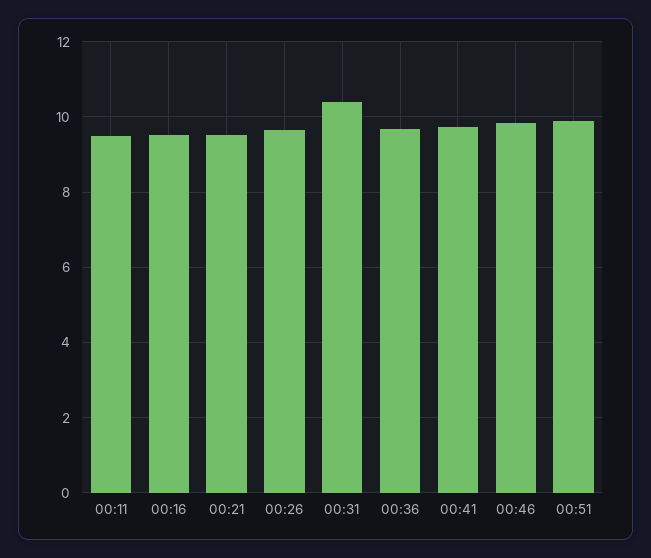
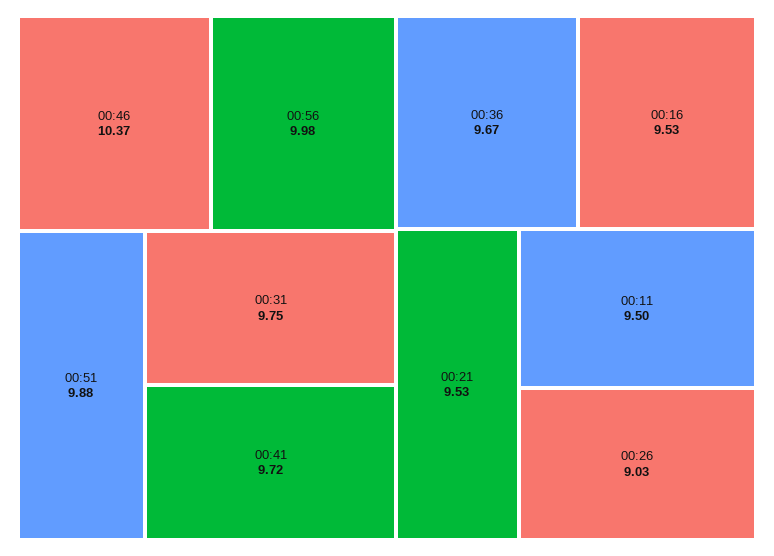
00:26: 9.6 -> 9.03
00:31: 10.4 -> 9.75
00:46: 9.8 -> 10.37
00:56: none -> 9.98

